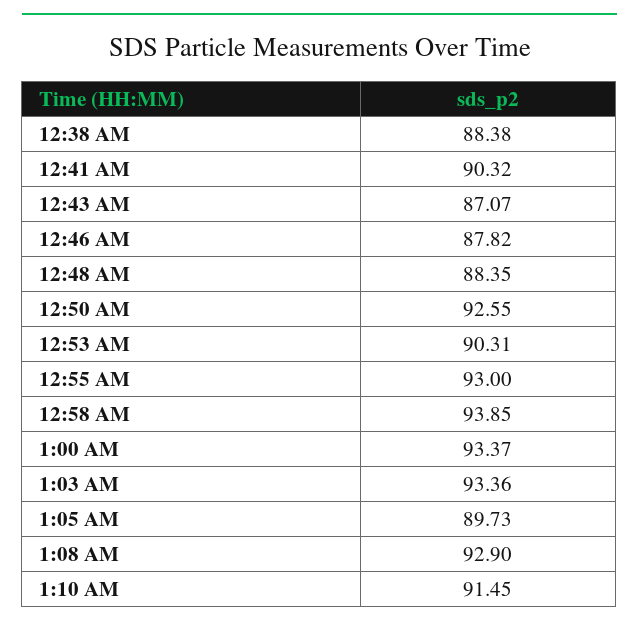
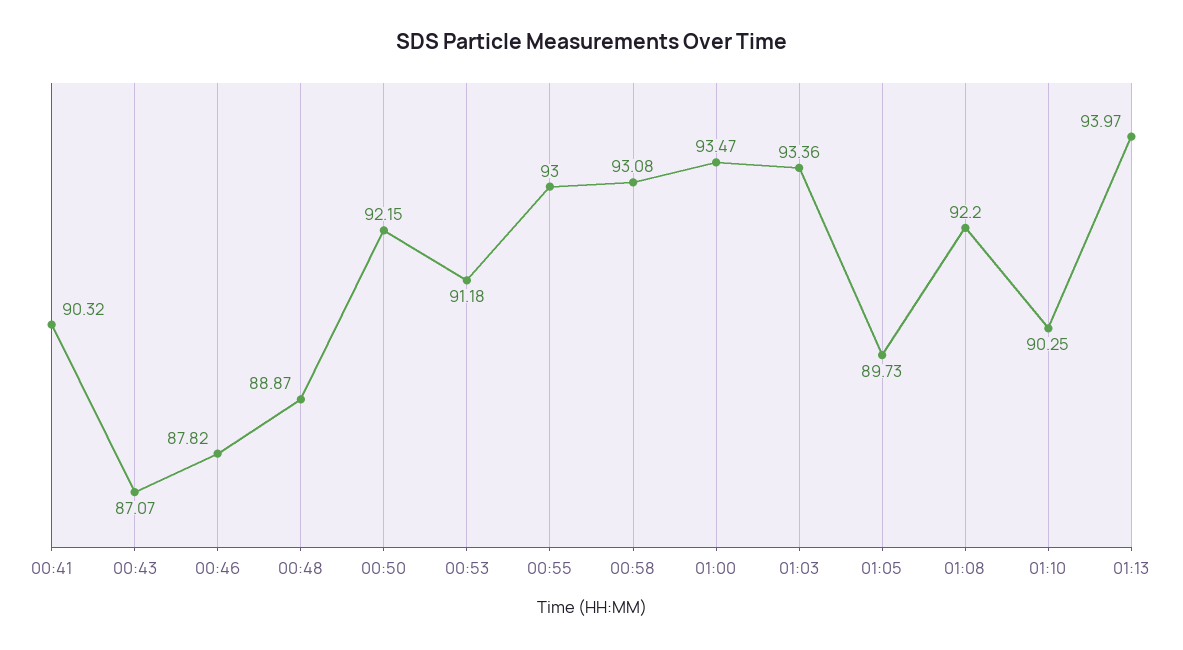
12:38 AM: 88.38 -> none
12:48 AM: 88.35 -> 88.87
12:50 AM: 92.55 -> 92.15
12:53 AM: 90.31 -> 91.18
12:58 AM: 93.85 -> 93.08
1:00 AM: 93.37 -> 93.47
1:08 AM: 92.9 -> 92.2
1:10 AM: 91.45 -> 90.25
01:13: none -> 93.97

